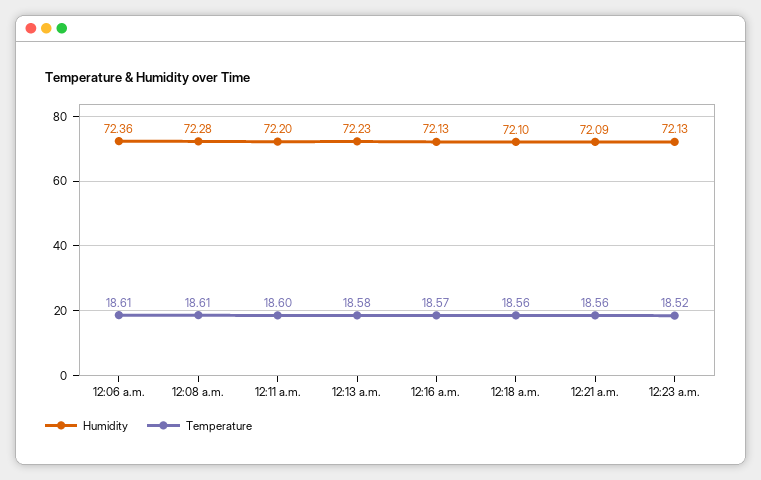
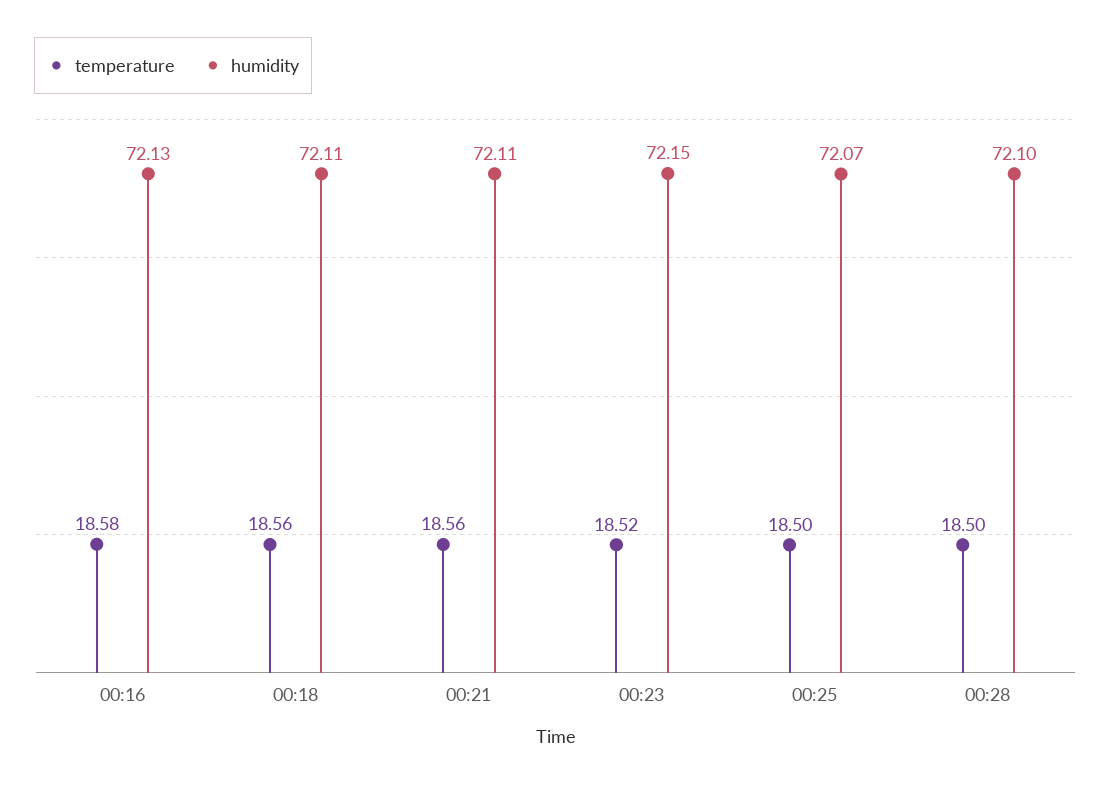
Humidity, 12:06 a.m.: 72.36 -> none
Temperature, 12:06 a.m.: 18.61 -> none
Humidity, 12:08 a.m.: 72.28 -> none
Temperature, 12:08 a.m.: 18.61 -> none
Humidity, 12:11 a.m.: 72.2 -> none
Temperature, 12:11 a.m.: 18.6 -> none
Humidity, 12:13 a.m.: 72.23 -> none
Temperature, 12:13 a.m.: 18.58 -> none
Temperature, 12:16 a.m.: 18.57 -> 18.58
Humidity, 12:18 a.m.: 72.1 -> 72.11
Humidity, 12:21 a.m.: 72.09 -> 72.11
Humidity, 12:23 a.m.: 72.13 -> 72.15
Temperature, 00:25: none -> 18.5
Humidity, 00:25: none -> 72.07
Temperature, 00:28: none -> 18.5
Humidity, 00:28: none -> 72.1

